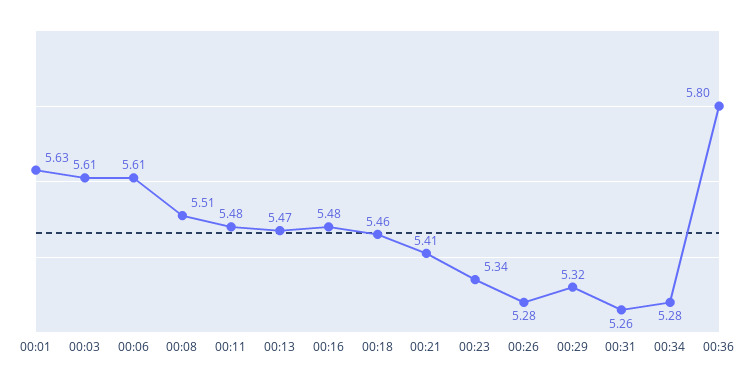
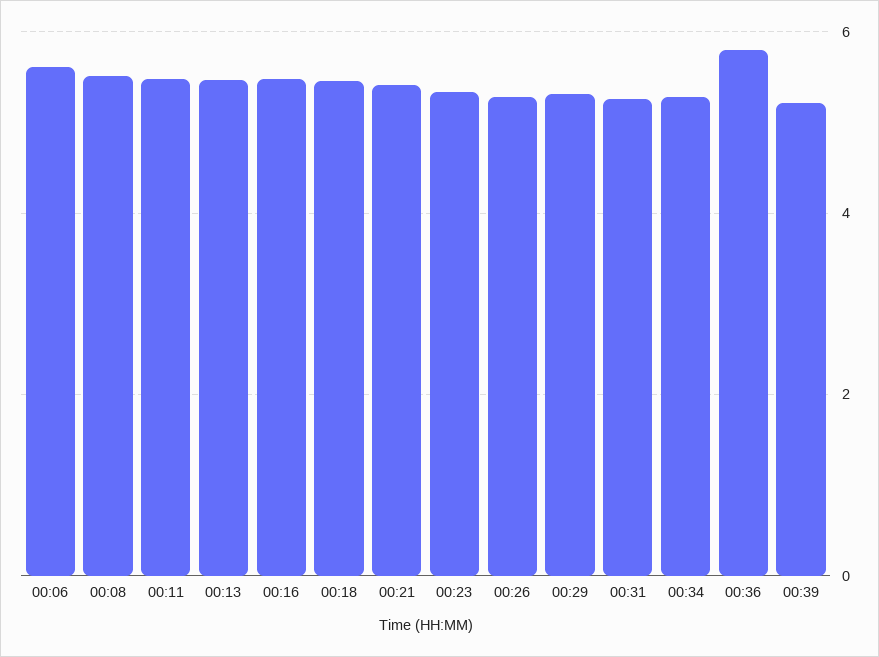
00:01: 5.63 -> none
00:03: 5.61 -> none
00:39: none -> 5.2

